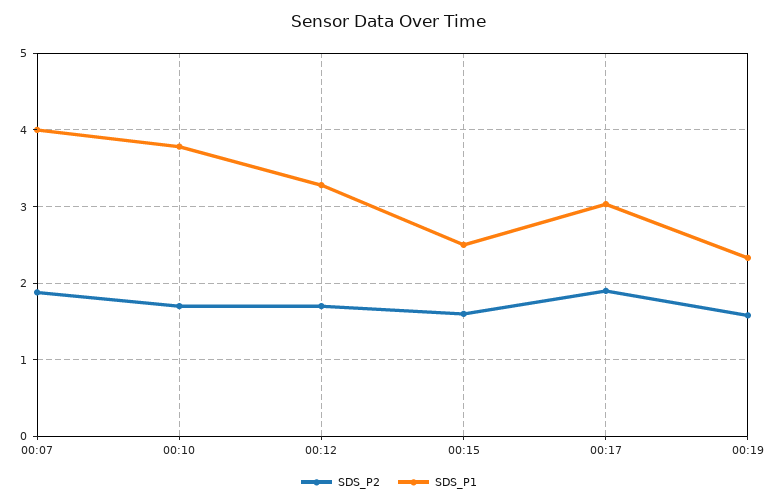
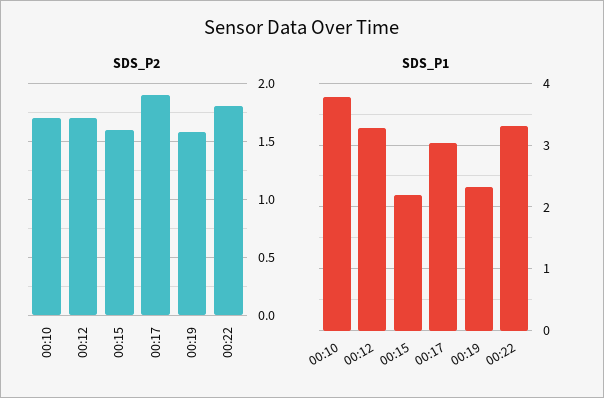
SDS_P2, 00:07: 1.9 -> none
SDS_P1, 00:07: 4 -> none
SDS_P1, 00:15: 2.5 -> 2.2
SDS_P2, 00:22: none -> 1.8
SDS_P1, 00:22: none -> 3.3

